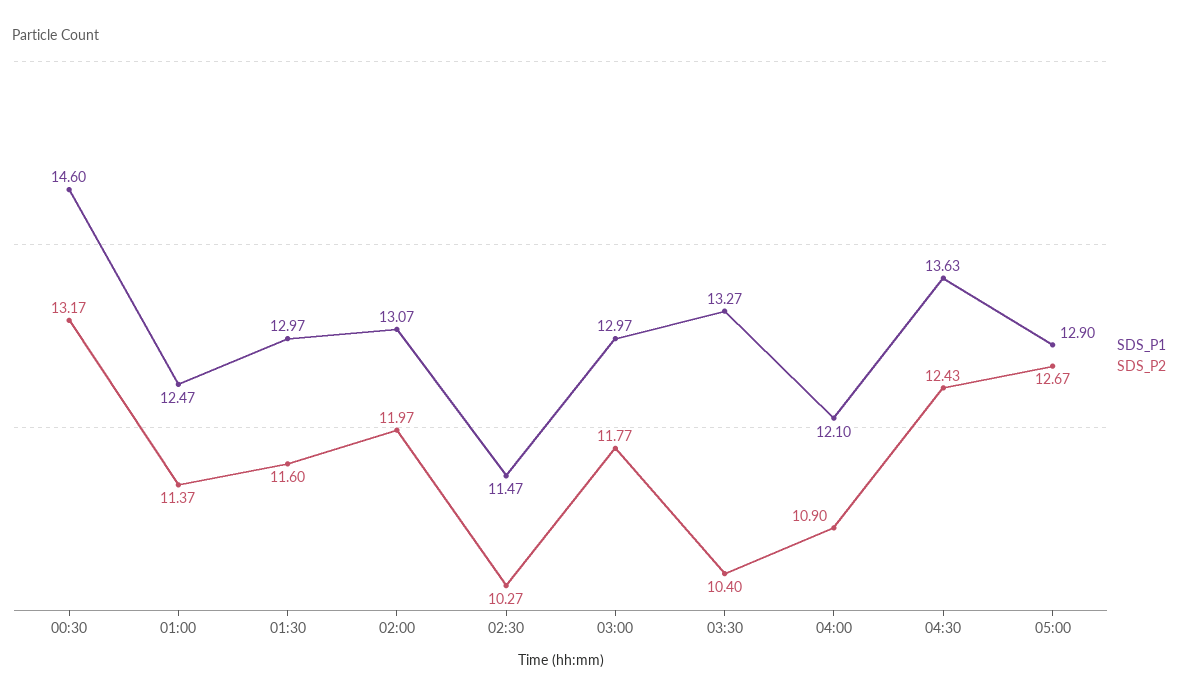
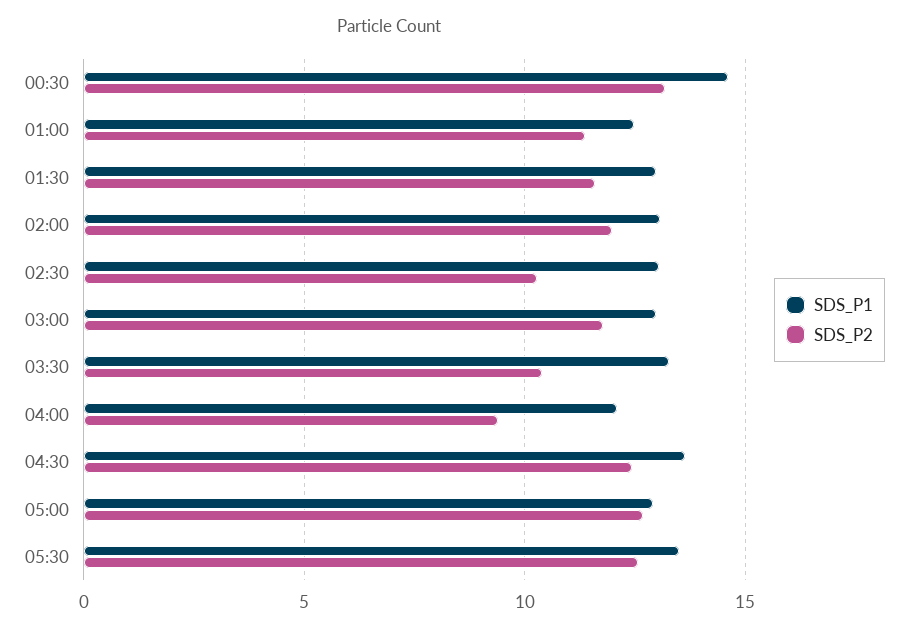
SDS_P1, 02:30: 11.47 -> 13
SDS_P2, 04:00: 10.9 -> 9.5
SDS_P1, 05:30: none -> 13.5
SDS_P2, 05:30: none -> 12.5

